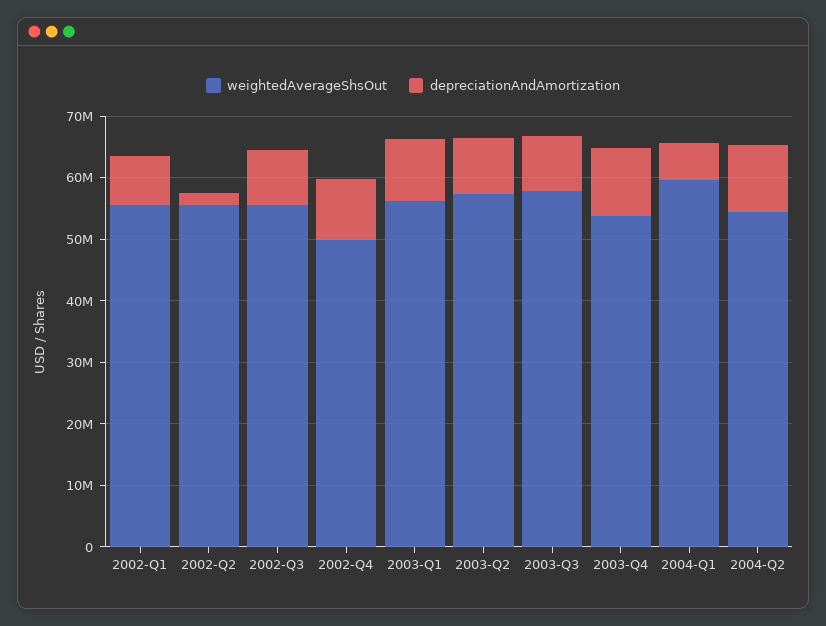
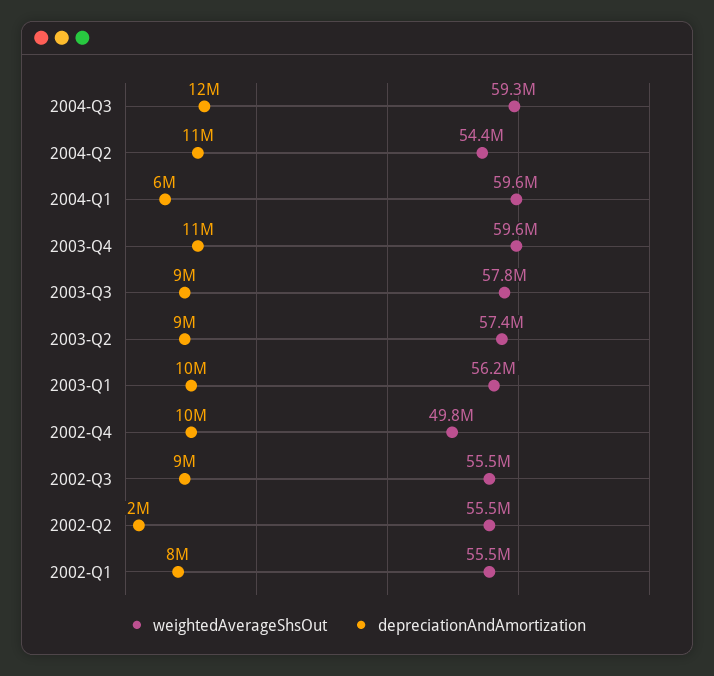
weightedAverageShsOut, 2003-Q4: 54000000 -> 59600000
weightedAverageShsOut, 2004-Q3: none -> 59300000
depreciationAndAmortization, 2004-Q3: none -> 12000000

